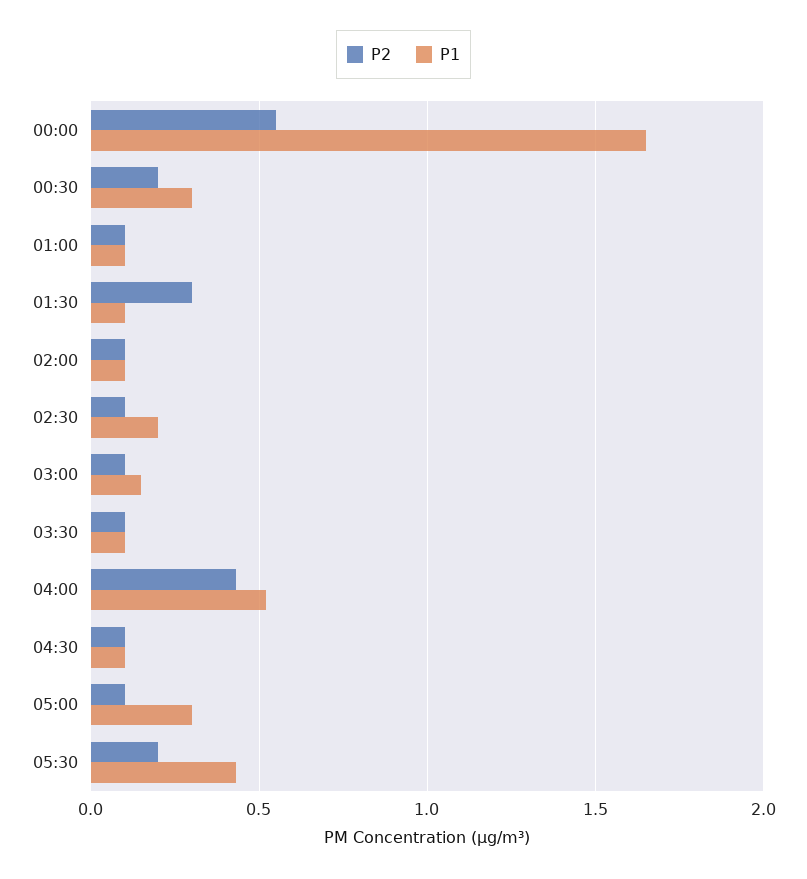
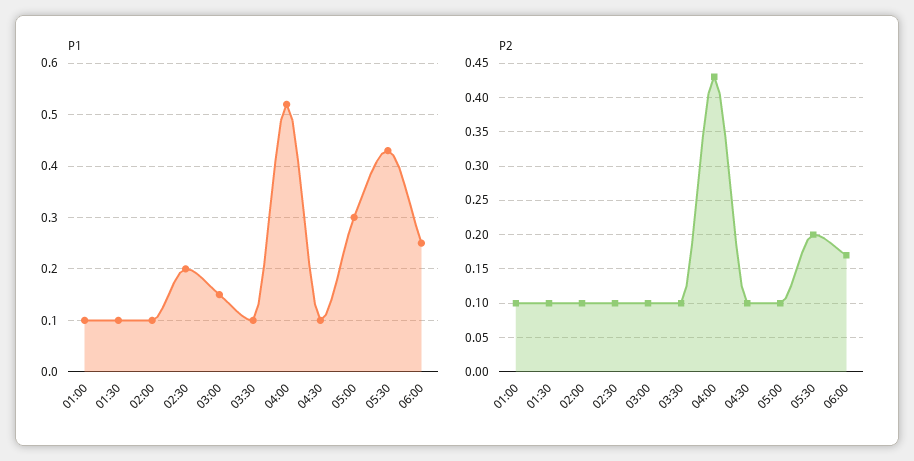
P2, 00:00: 0.55 -> none
P1, 00:00: 1.65 -> none
P2, 00:30: 0.2 -> none
P1, 00:30: 0.3 -> none
P2, 01:30: 0.3 -> 0.1
P1, 06:00: none -> 0.25
P2, 06:00: none -> 0.17

